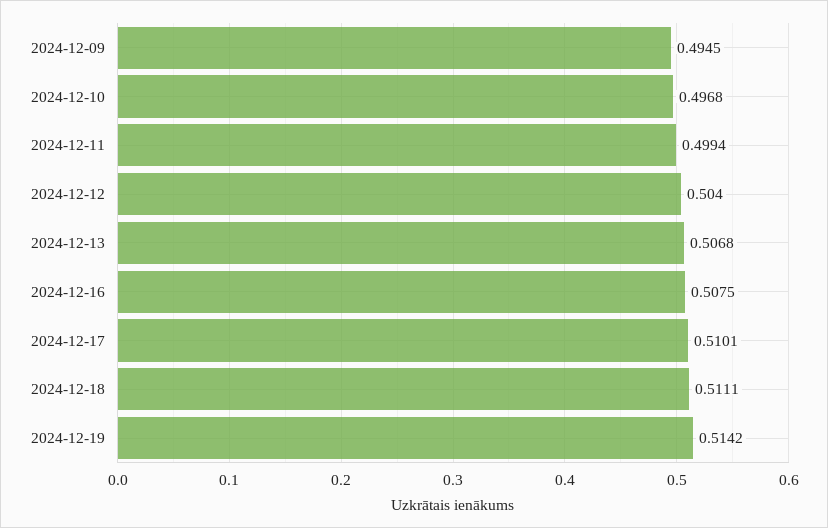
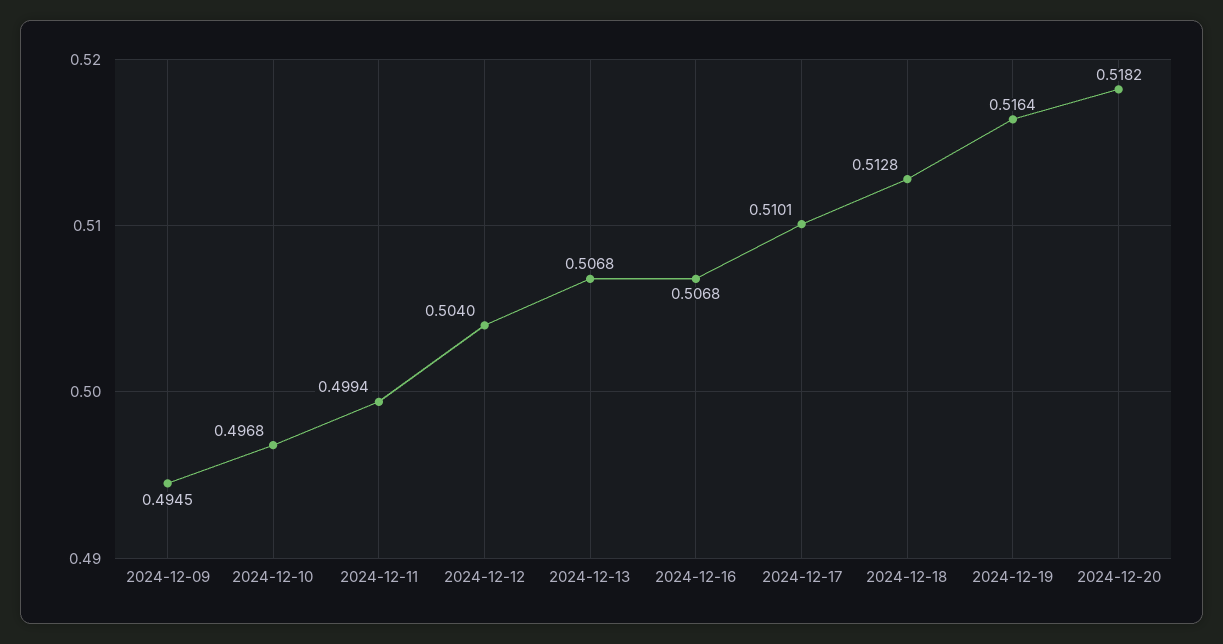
2024-12-16: 0.5075 -> 0.5068
2024-12-18: 0.5111 -> 0.5128
2024-12-19: 0.5142 -> 0.5164
2024-12-20: none -> 0.5182

